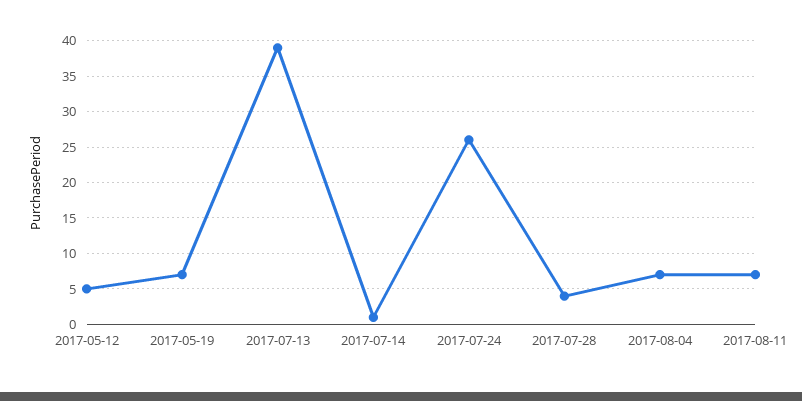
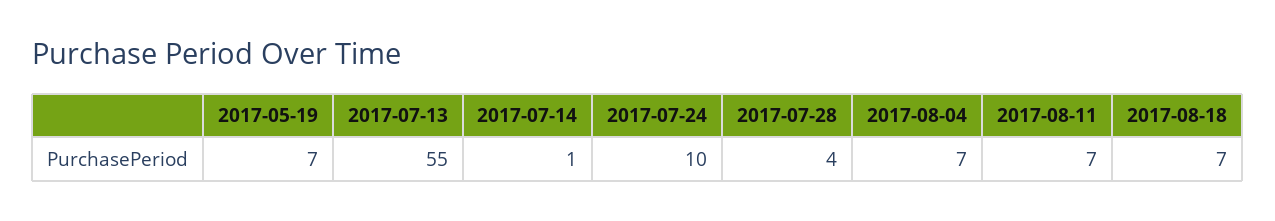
2017-05-12: 5 -> none
2017-07-13: 39 -> 55
2017-07-24: 26 -> 10
2017-08-18: none -> 7

